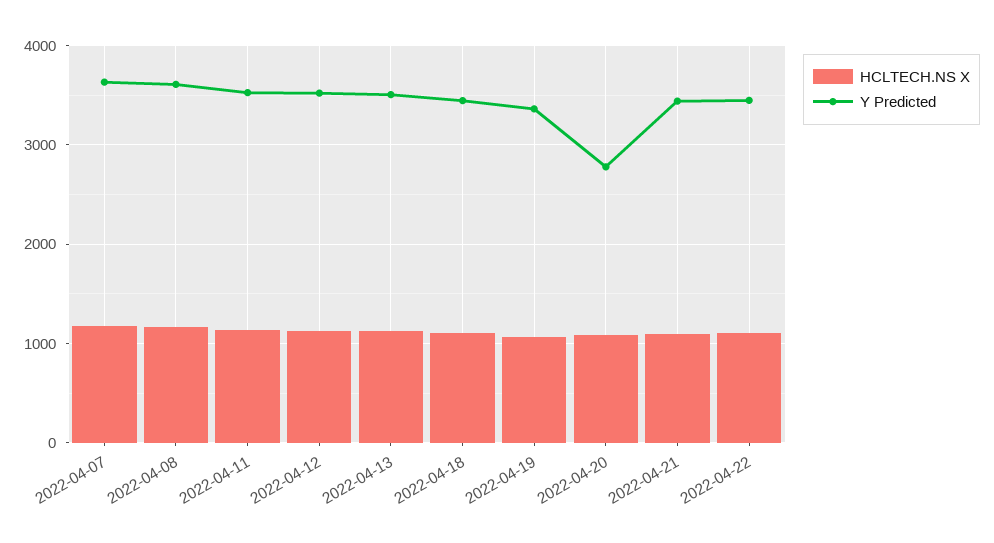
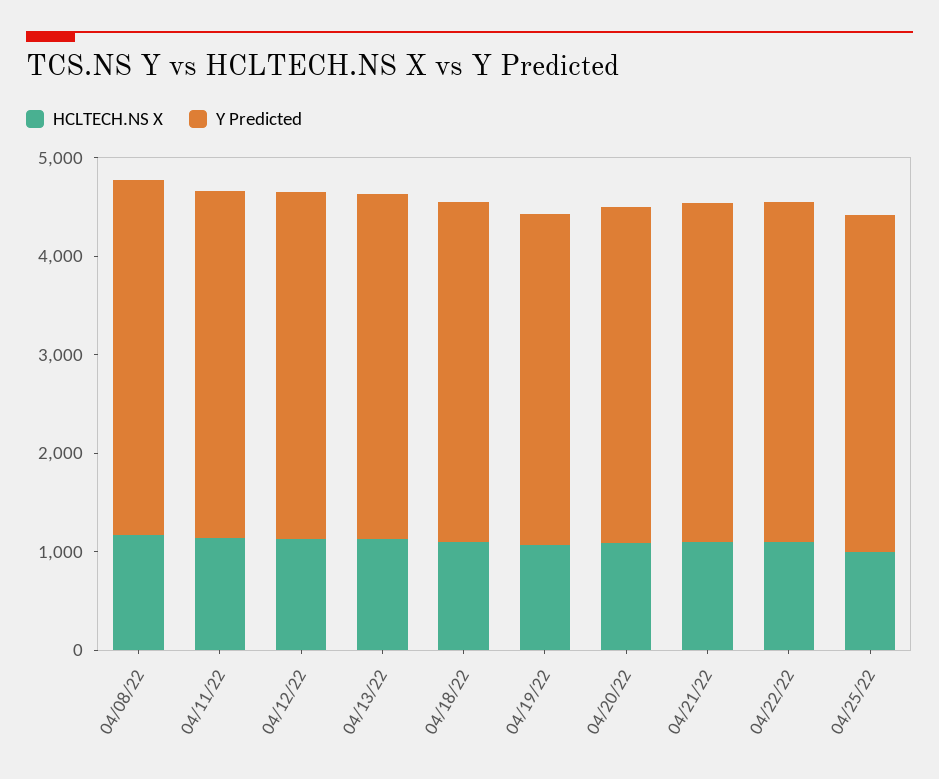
HCLTECH.NS X, 2022-04-07: 1200 -> none
Y Predicted, 2022-04-07: 3600 -> none
Y Predicted, 2022-04-20: 2800 -> 3400
HCLTECH.NS X, 04/25/22: none -> 1000
Y Predicted, 04/25/22: none -> 3400

